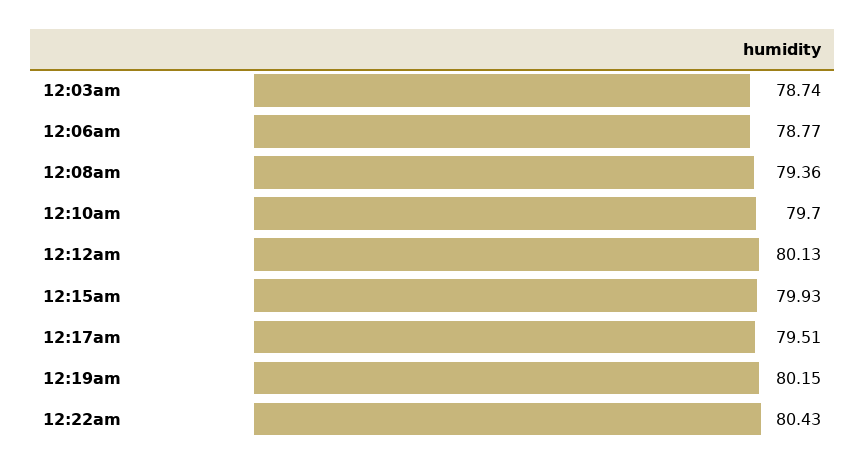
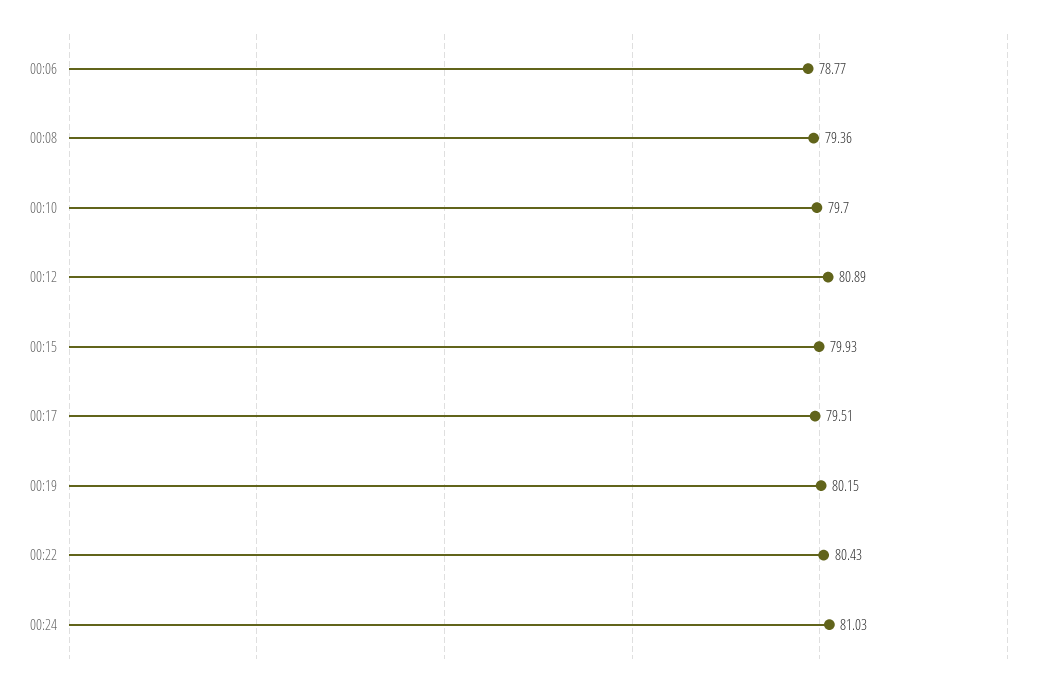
12:03am: 78.74 -> none
12:12am: 80.13 -> 80.89
00:24: none -> 81.03

